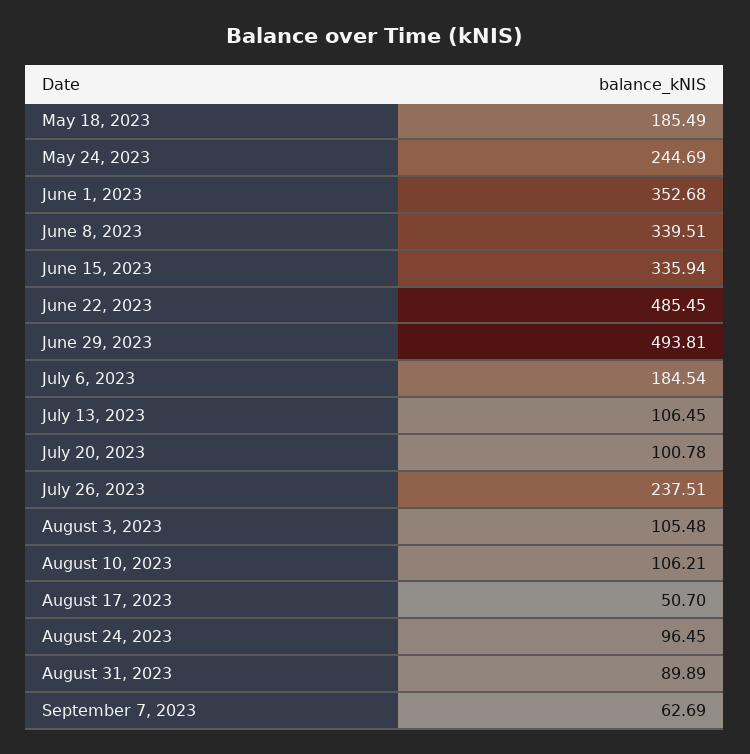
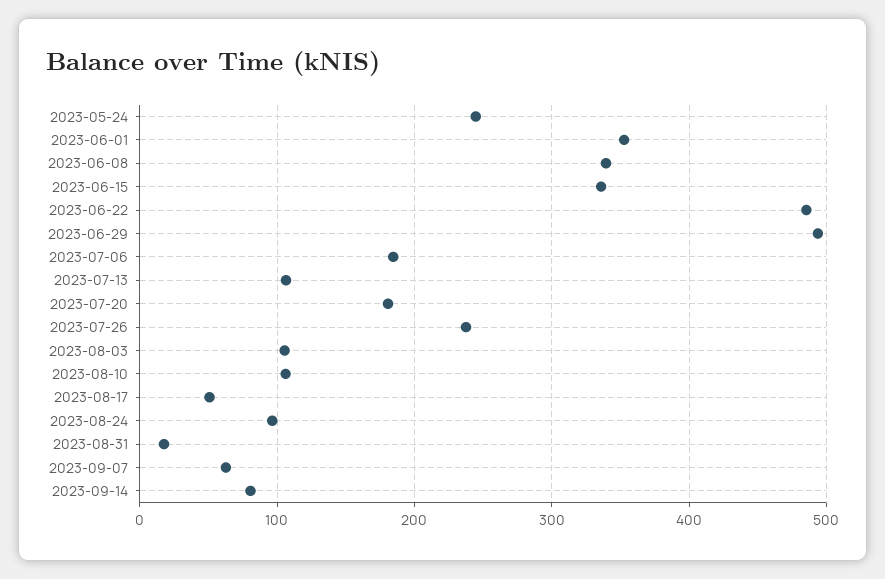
May 18, 2023: 185.49 -> none
July 20, 2023: 100.78 -> 180
August 31, 2023: 89.89 -> 20
2023-09-14: none -> 80

